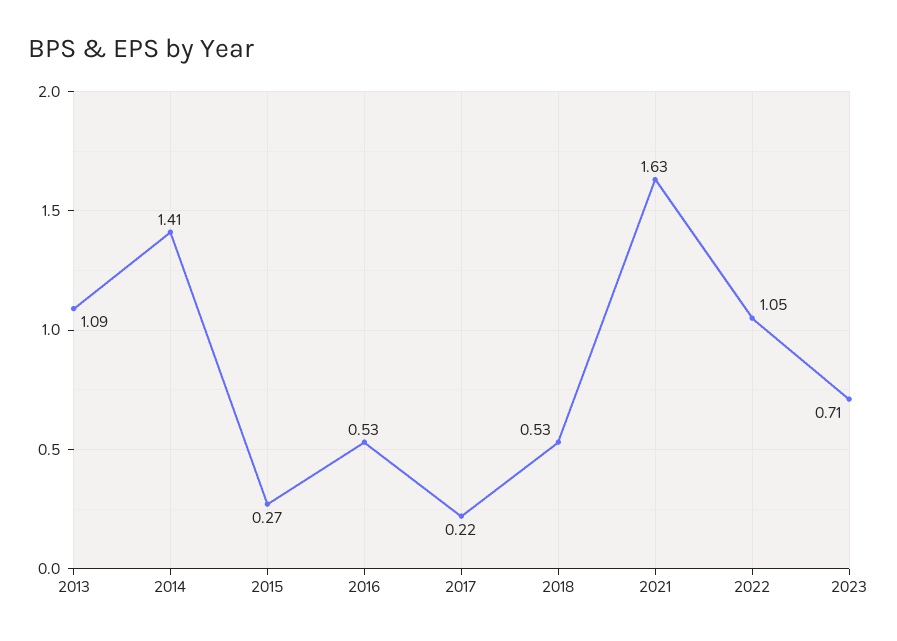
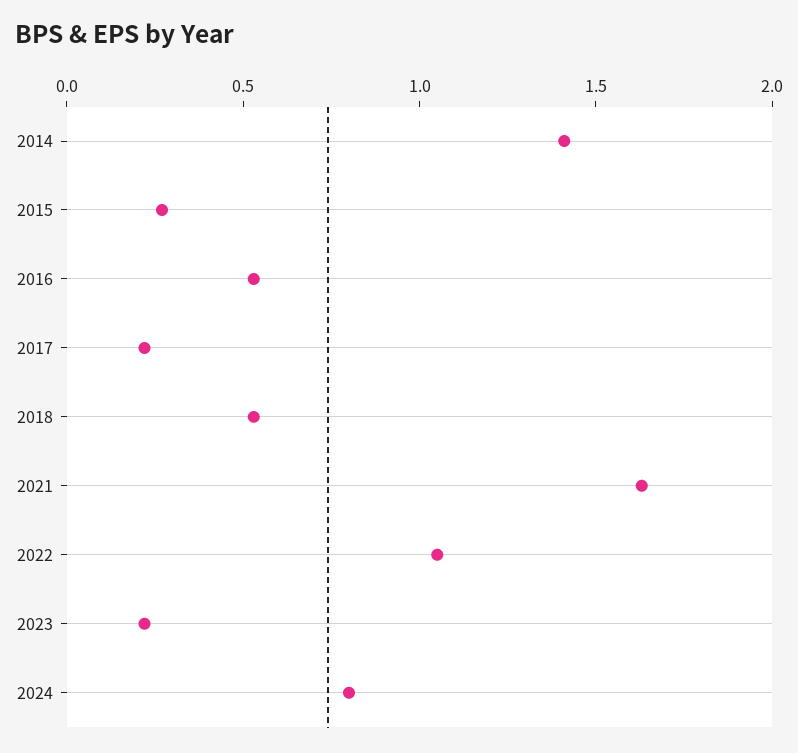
2013: 1.09 -> none
2023: 0.71 -> 0.2
2024: none -> 0.8

